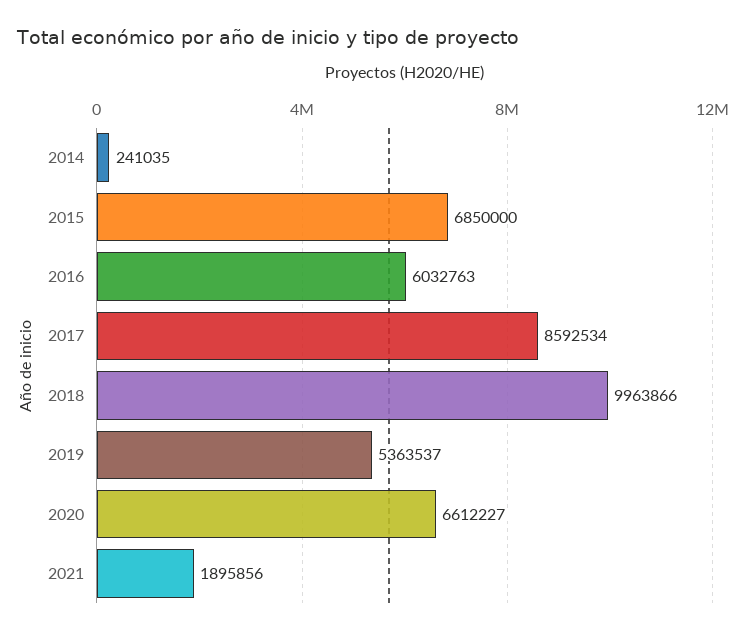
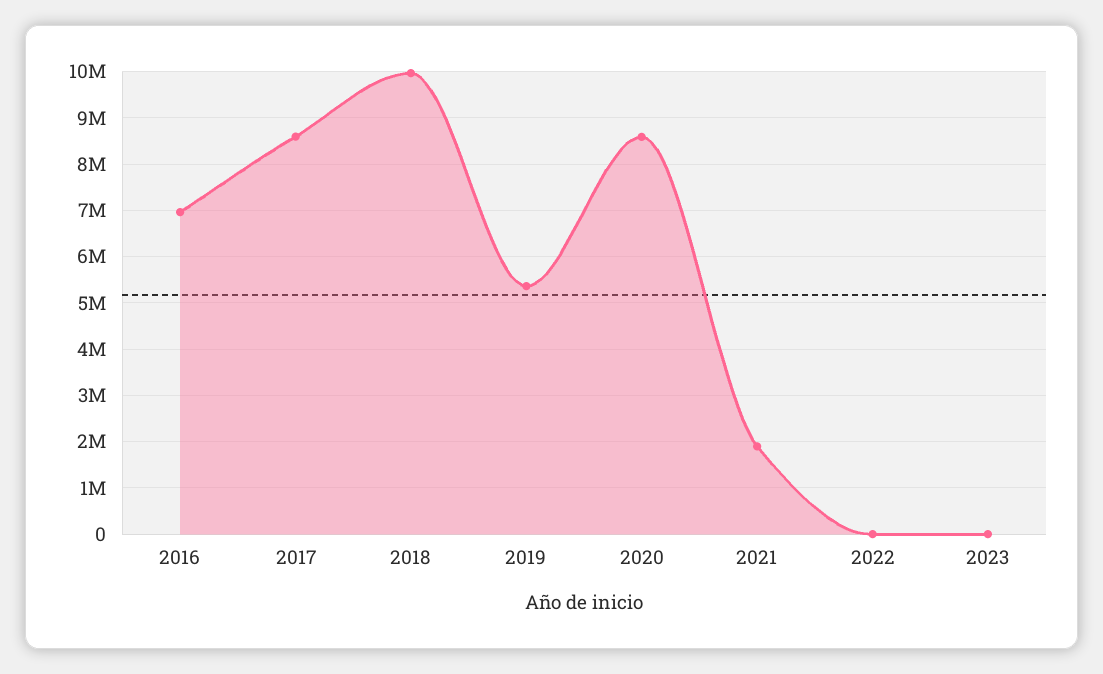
2014: 241035 -> none
2015: 6850000 -> none
2016: 6032763 -> 7000000
2020: 6612227 -> 8600000
2022: none -> 0
2023: none -> 0

